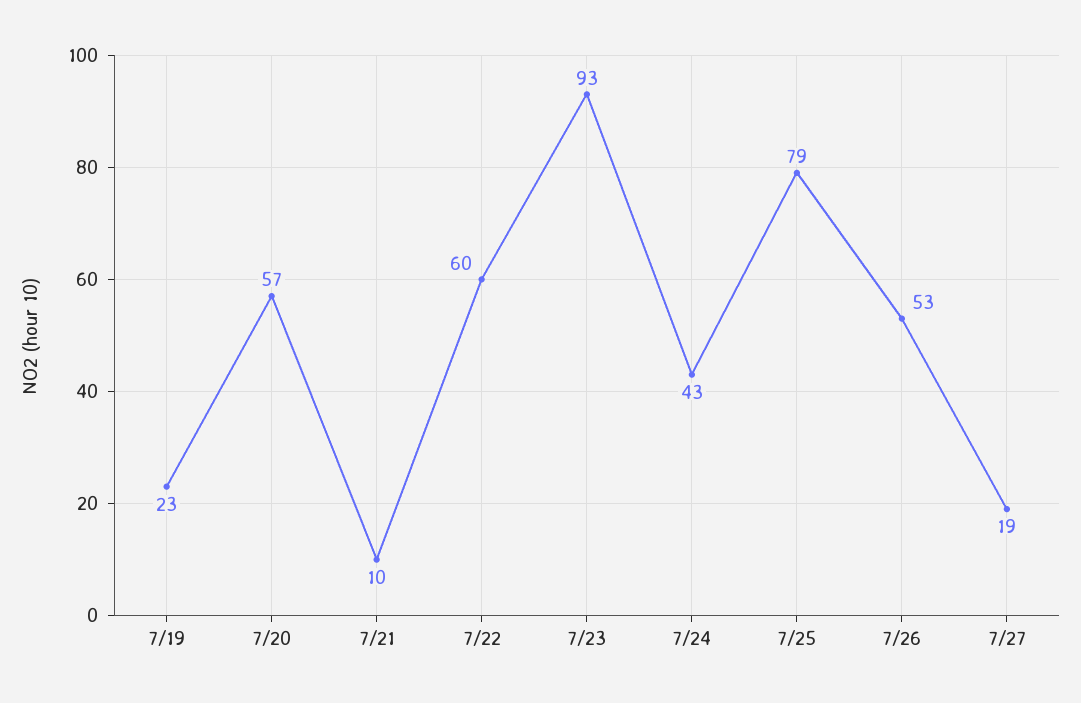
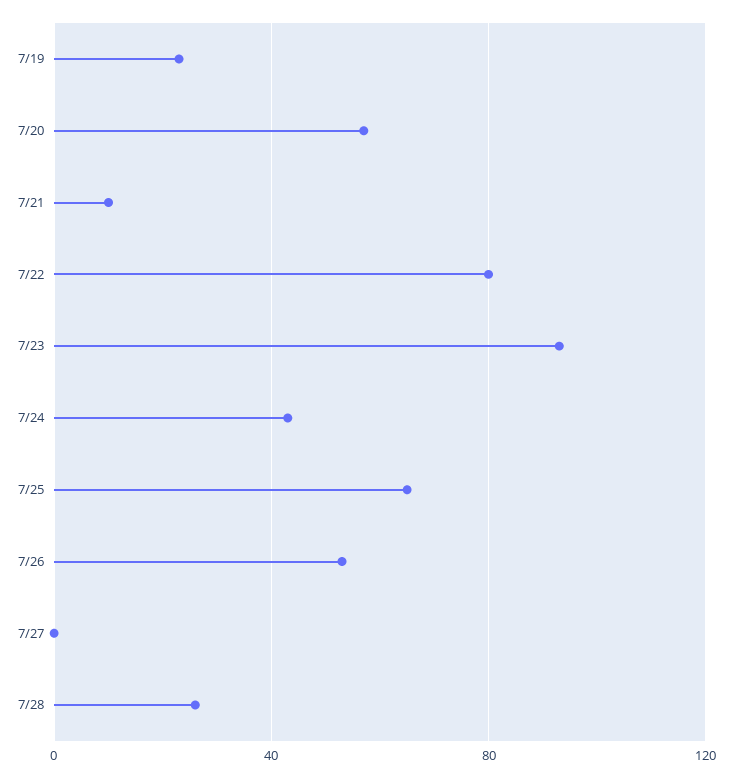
7/22: 60 -> 80
7/25: 79 -> 65
7/27: 19 -> 0
7/28: none -> 25

